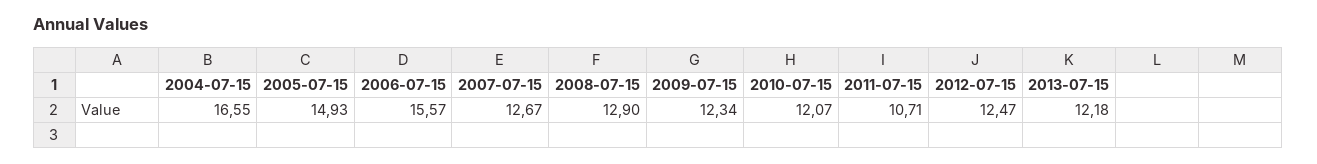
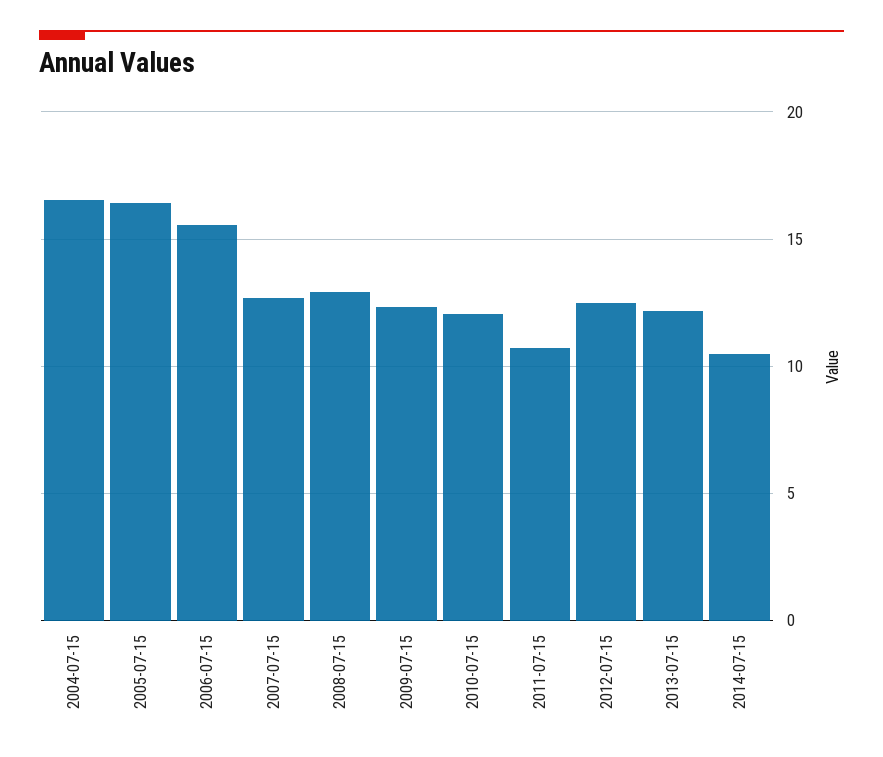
2005-07-15: 14.93 -> 16.5
2014-07-15: none -> 10.5

